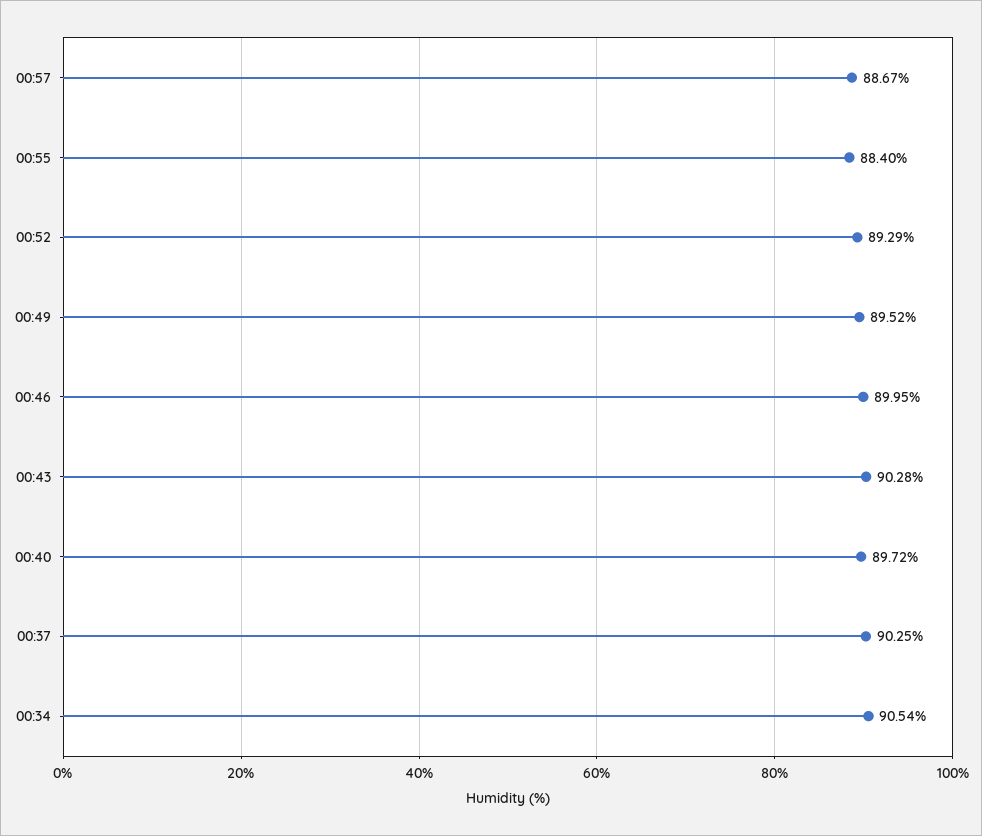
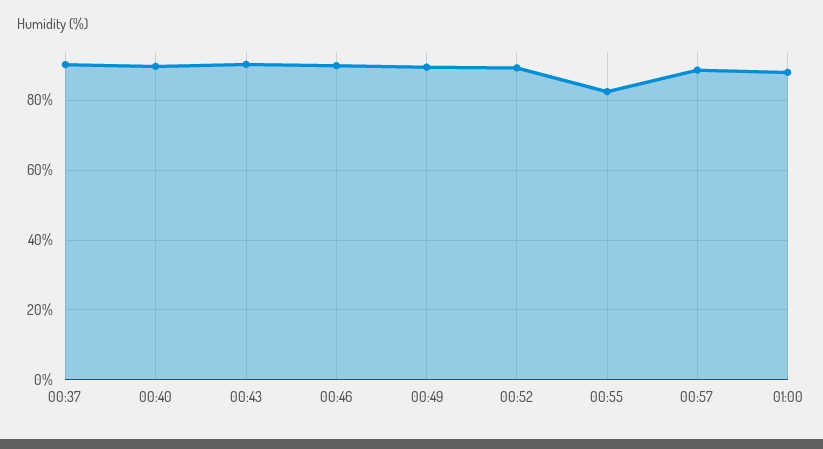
00:55: 88.4 -> 82
00:34: 90.54 -> none
01:00: none -> 88

